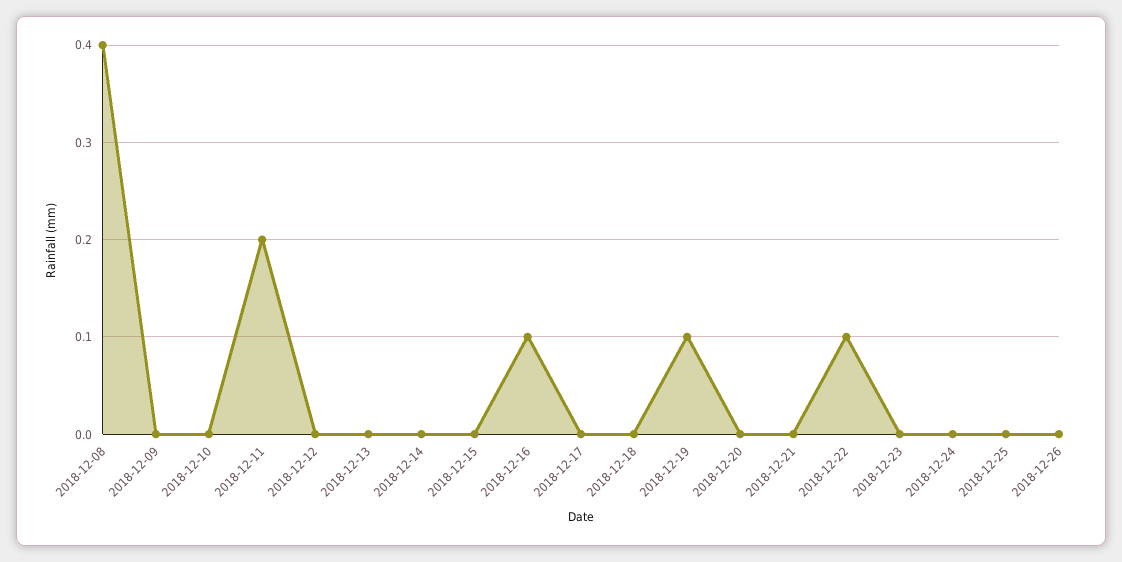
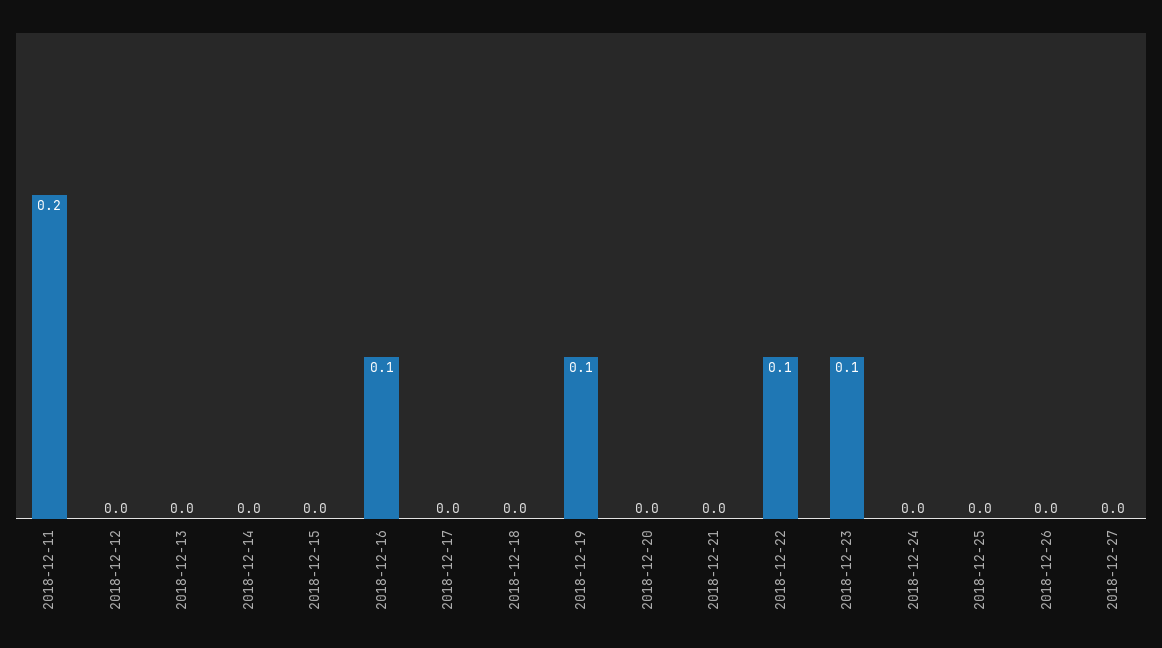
2018-12-08: 0.4 -> none
2018-12-09: 0 -> none
2018-12-10: 0 -> none
2018-12-23: 0 -> 0.1
2018-12-27: none -> 0

